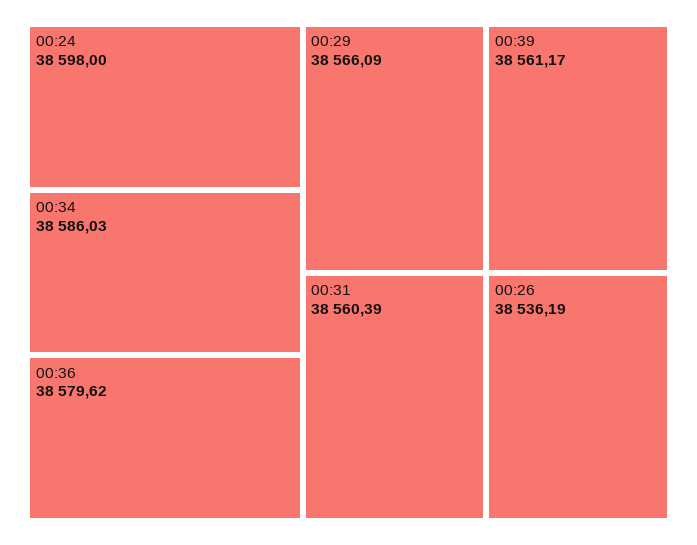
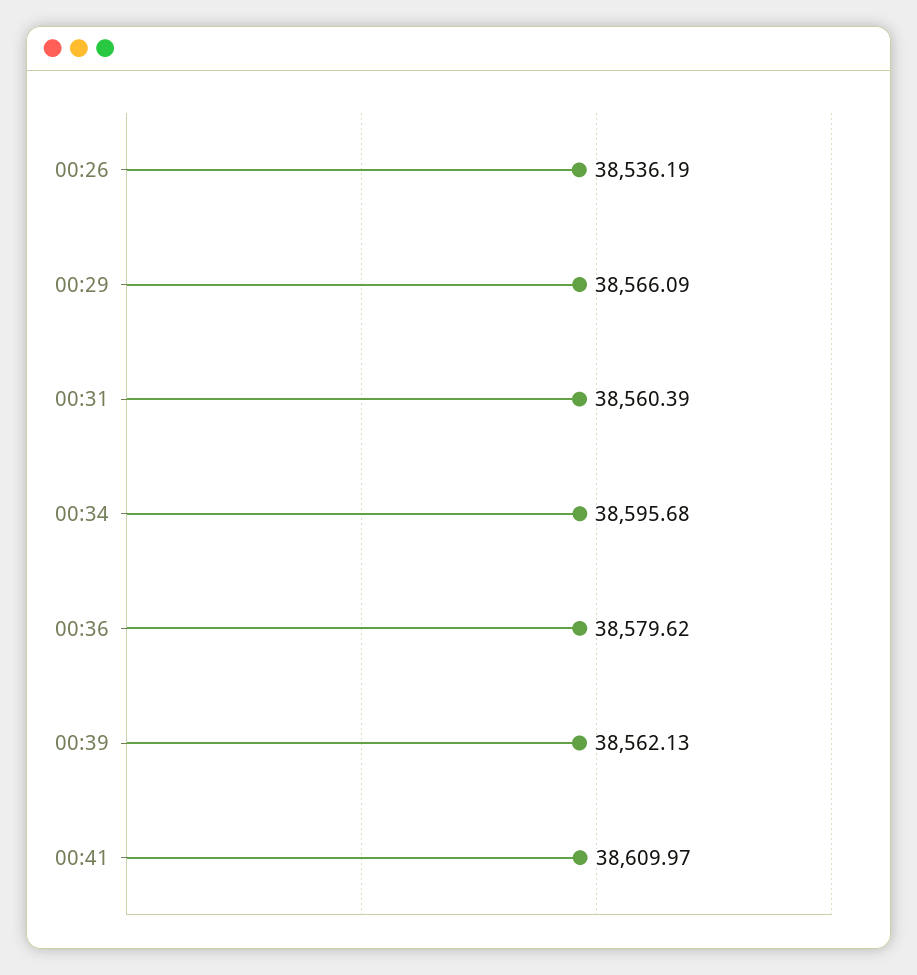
00:24: 38598 -> none
00:34: 38586.03 -> 38595.68
00:39: 38561.17 -> 38562.13
00:41: none -> 38609.97

